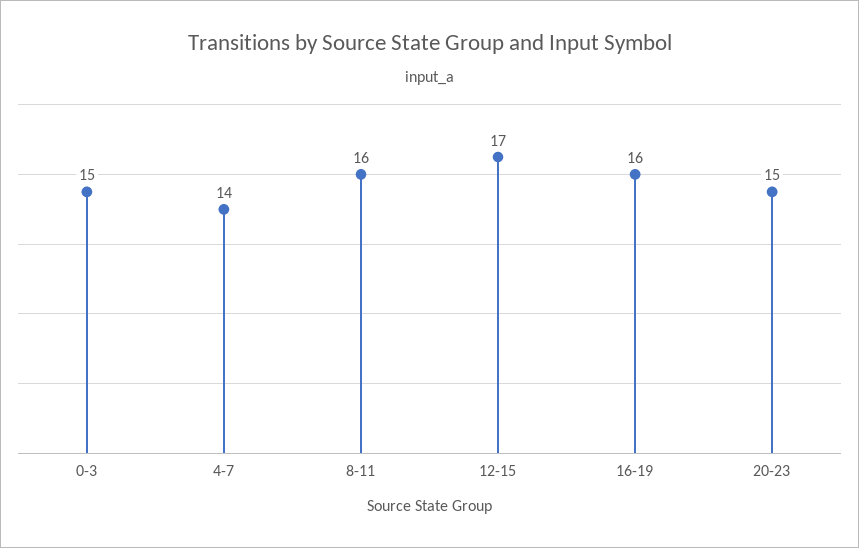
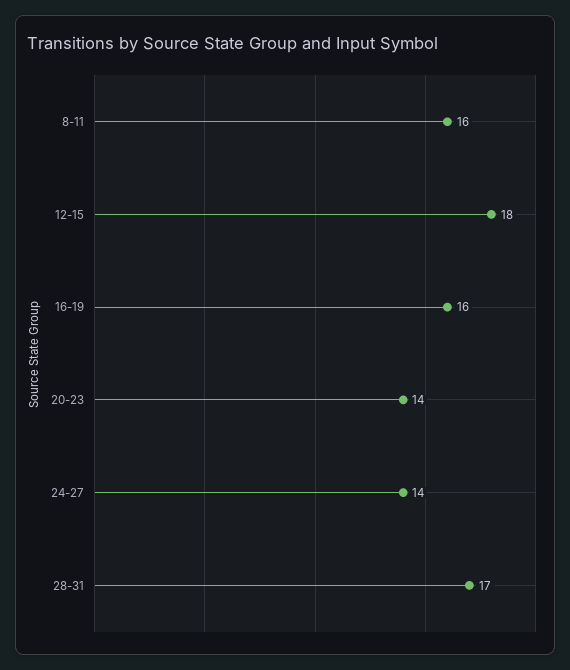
0-3: 15 -> none
4-7: 14 -> none
12-15: 17 -> 18
20-23: 15 -> 14
24-27: none -> 14
28-31: none -> 17

